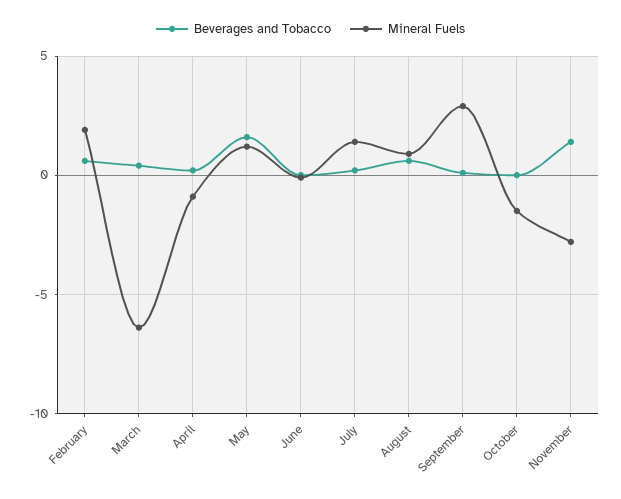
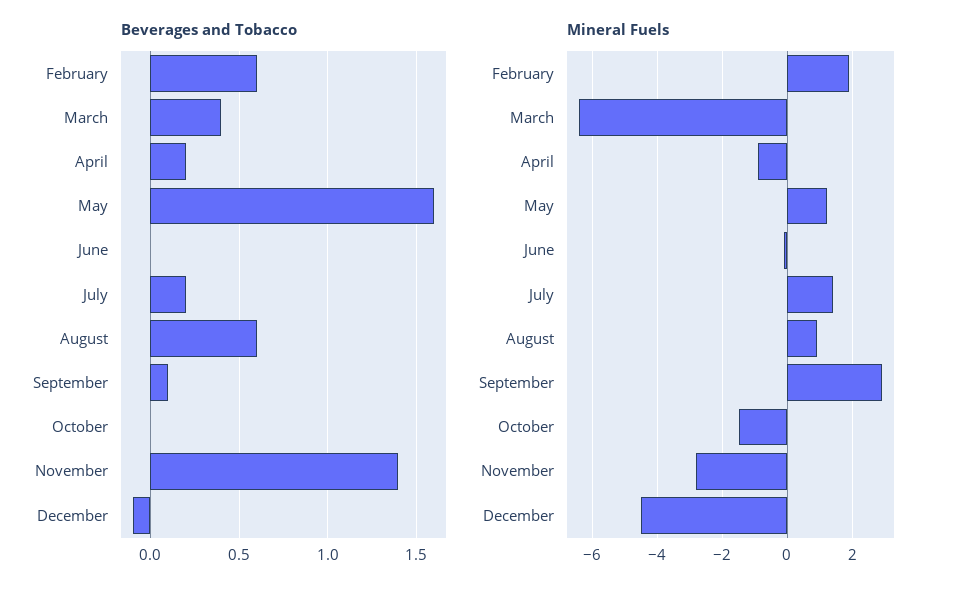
Beverages and Tobacco, December: none -> -0.1
Mineral Fuels, December: none -> -4.5

